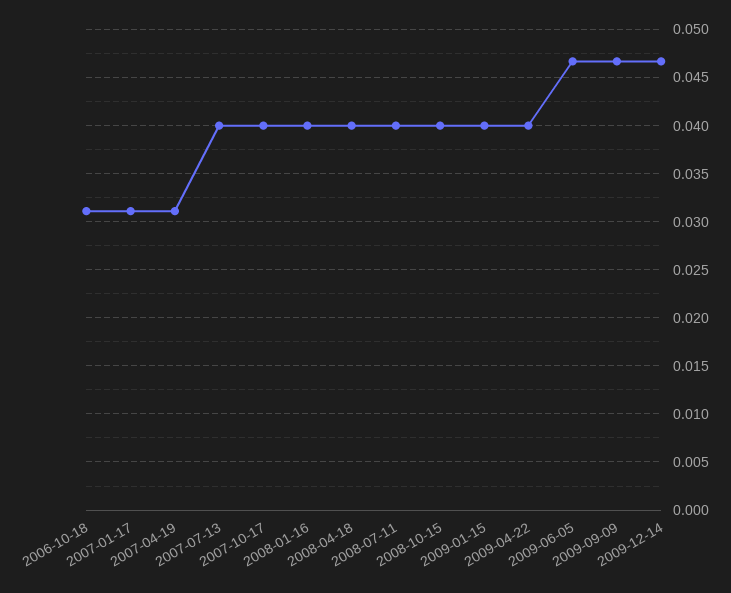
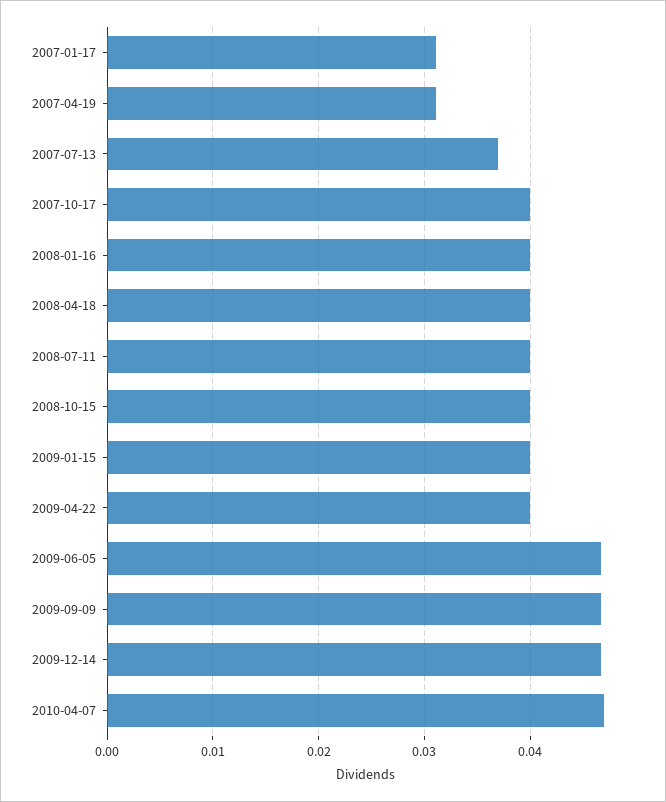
2006-10-18: 0.031 -> none
2007-07-13: 0.04 -> 0.037
2010-04-07: none -> 0.047

